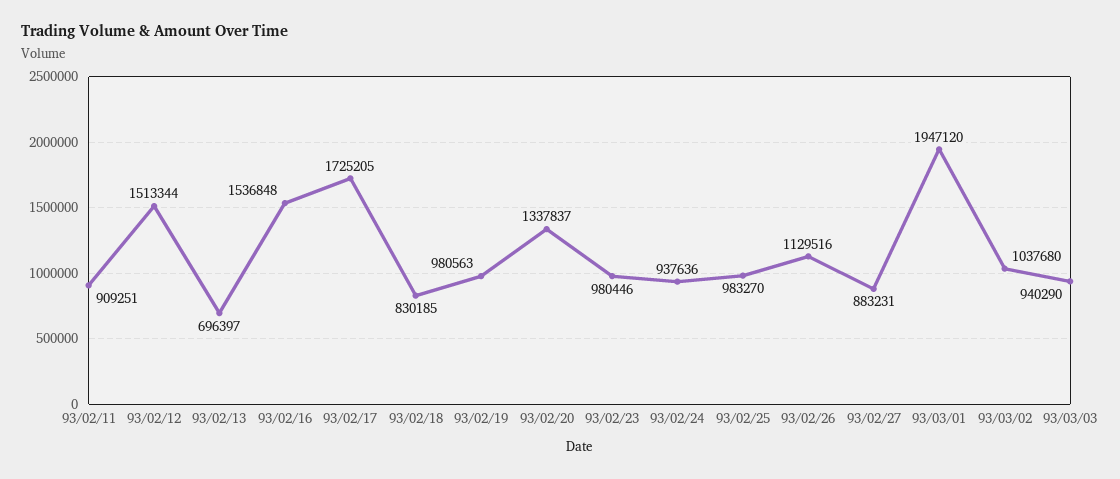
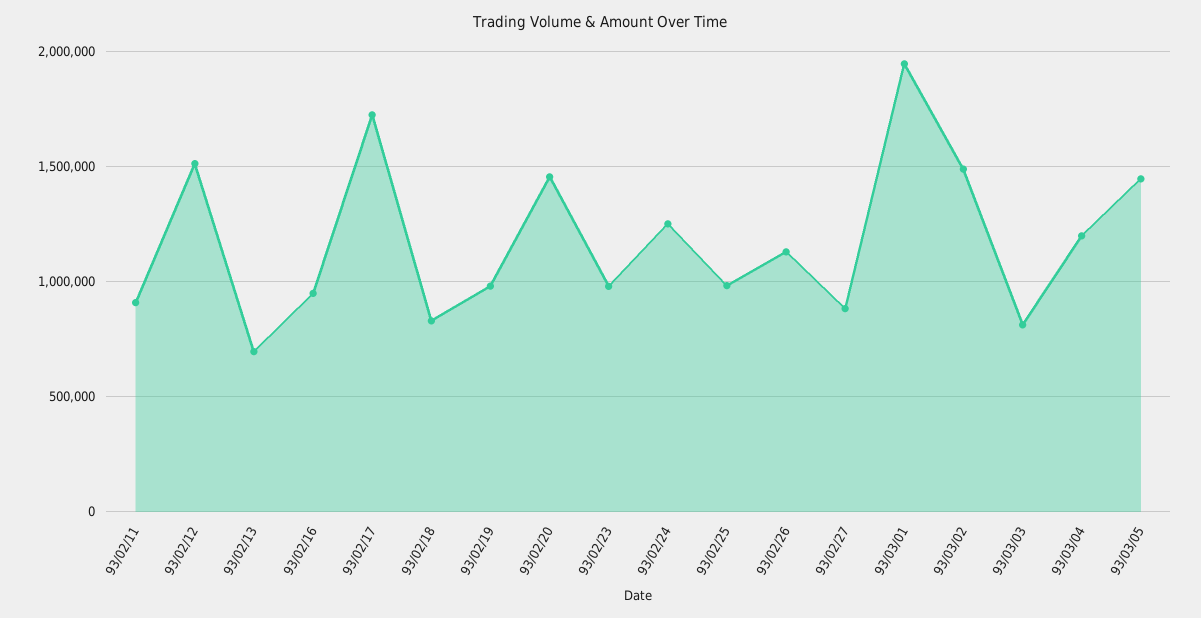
93/02/16: 1536848 -> 950000
93/02/20: 1337837 -> 1450000
93/02/24: 937636 -> 1250000
93/03/02: 1037680 -> 1500000
93/03/03: 940290 -> 800000
93/03/04: none -> 1200000
93/03/05: none -> 1450000

